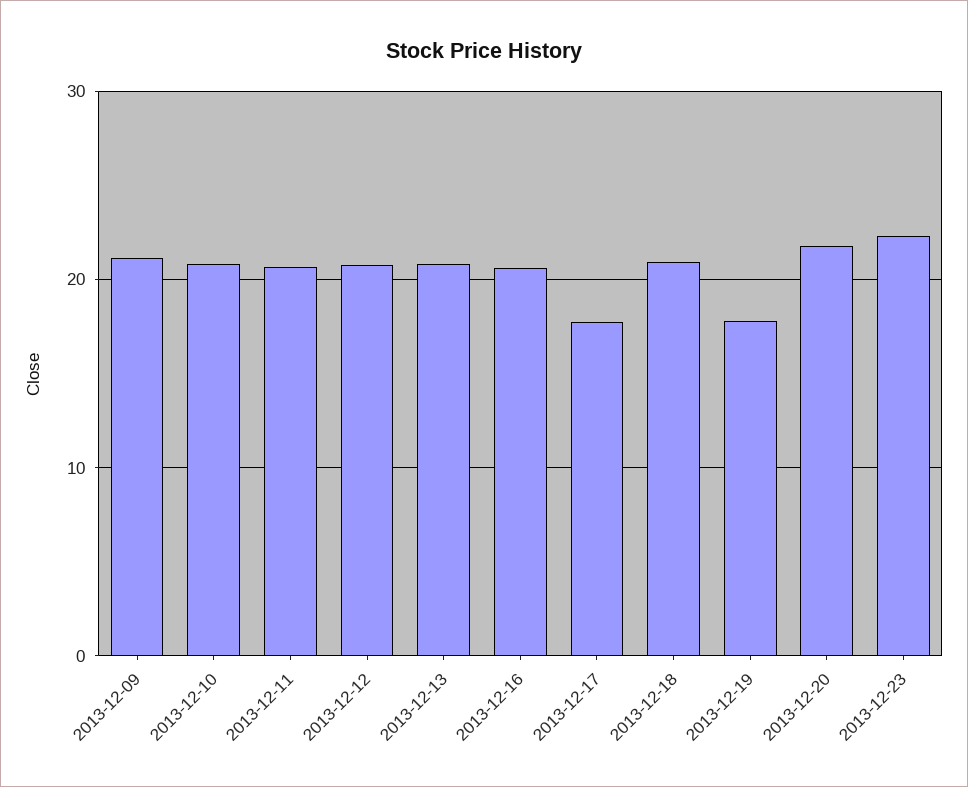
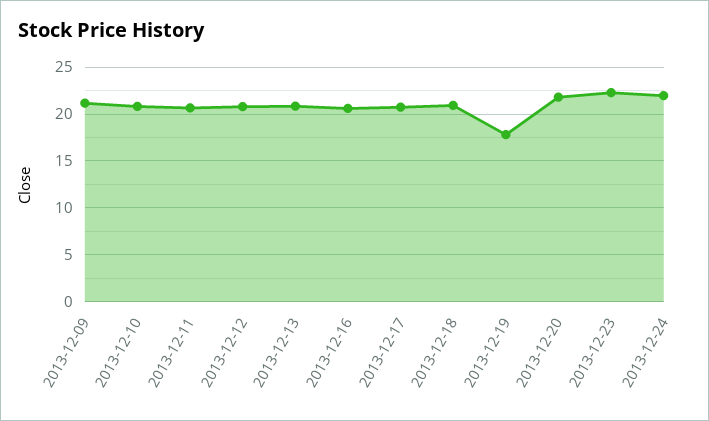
2013-12-17: 18 -> 21
2013-12-24: none -> 22

